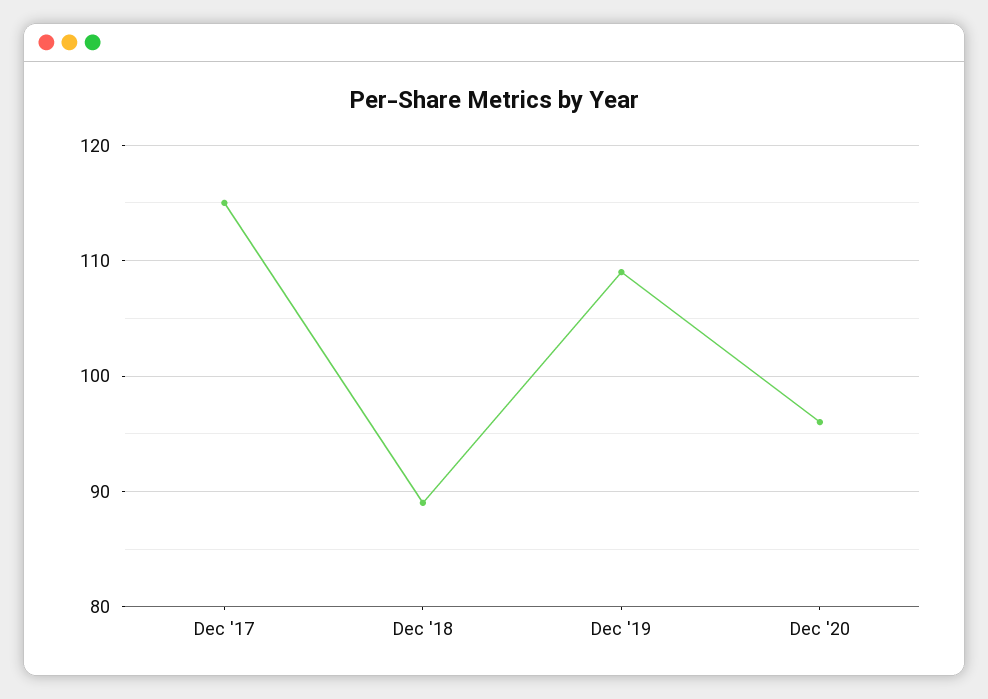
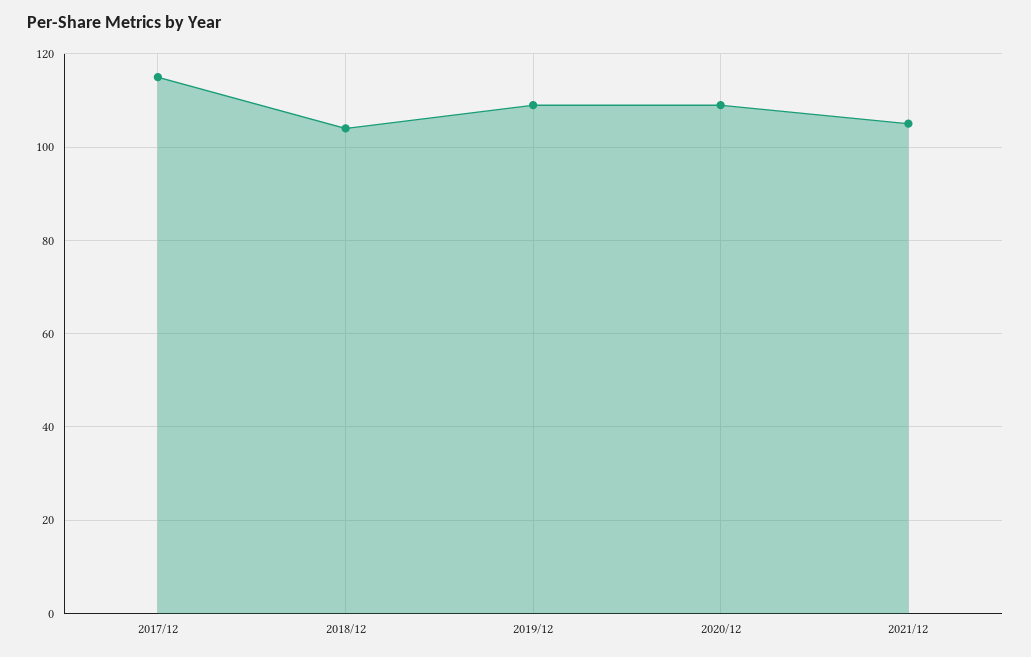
Dec '18: 89 -> 105
Dec '20: 96 -> 110
2021/12: none -> 105

